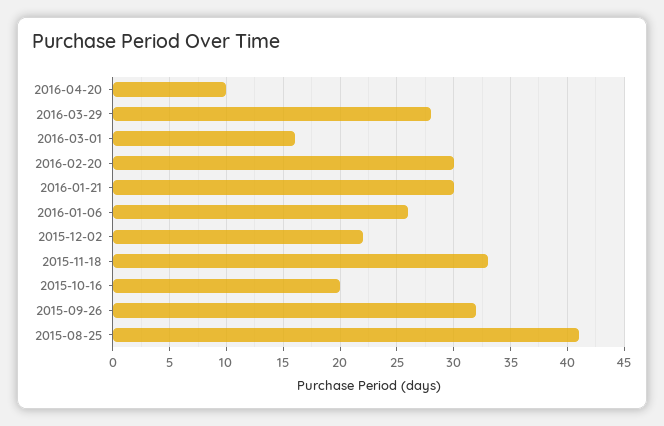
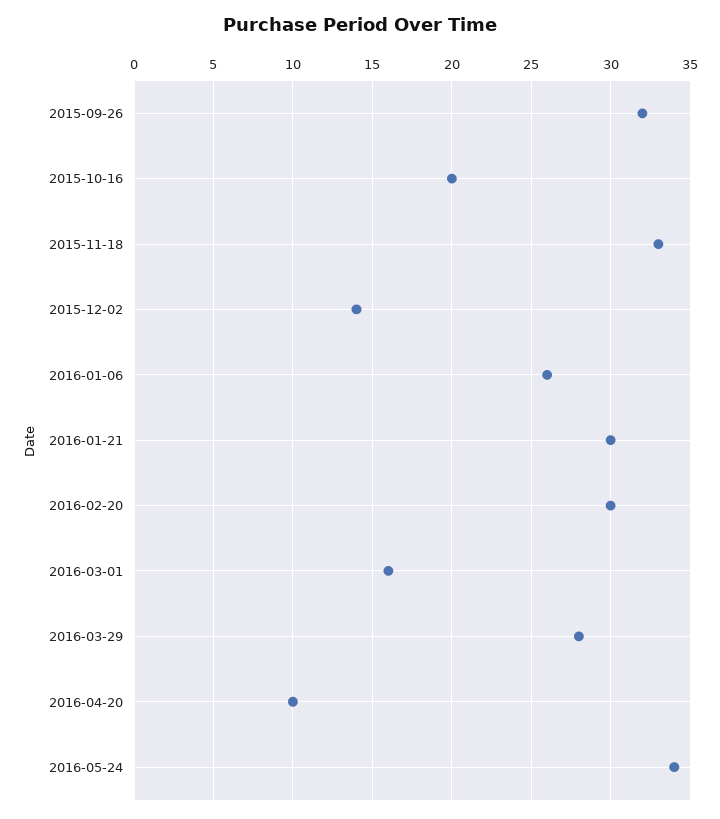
2015-12-02: 22 -> 14
2015-08-25: 41 -> none
2016-05-24: none -> 34

